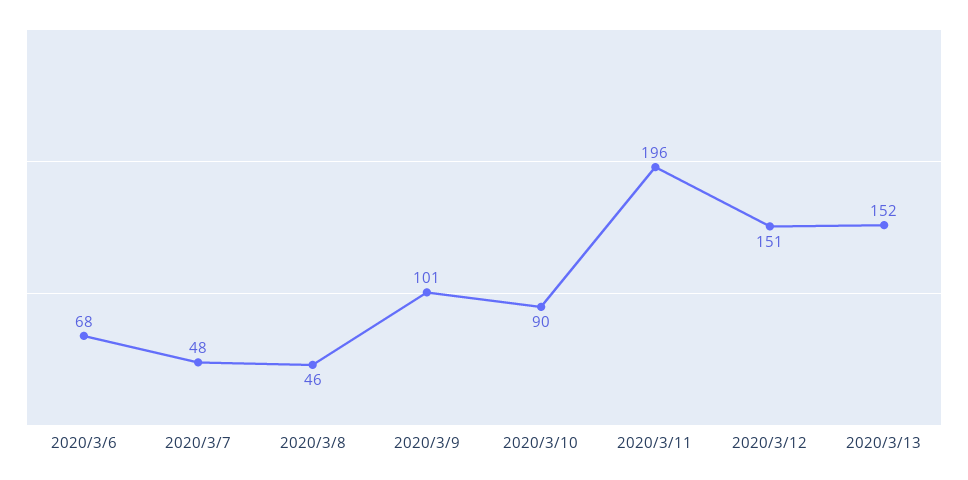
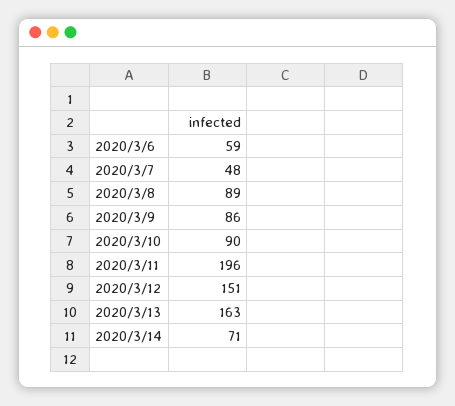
2020/3/6: 68 -> 59
2020/3/8: 46 -> 89
2020/3/9: 101 -> 86
2020/3/13: 152 -> 163
2020/3/14: none -> 71

